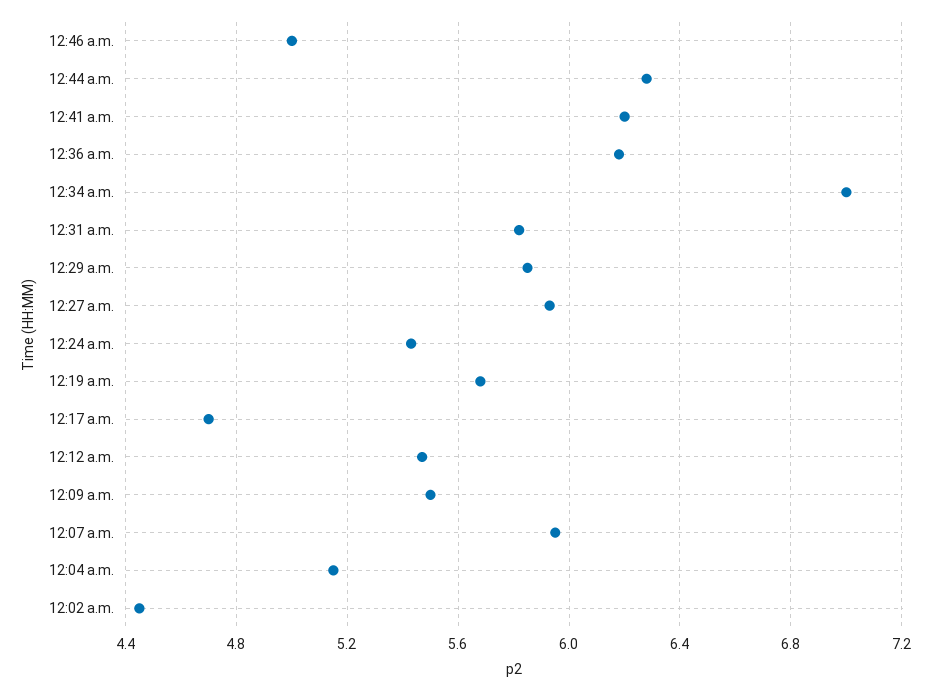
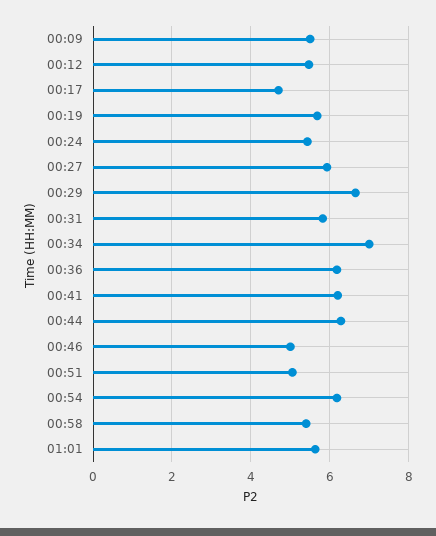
12:29 a.m.: 5.85 -> 6.6
12:07 a.m.: 5.95 -> none
12:04 a.m.: 5.15 -> none
12:02 a.m.: 4.45 -> none
00:51: none -> 5
00:54: none -> 6.2
00:58: none -> 5.4
01:01: none -> 5.6

